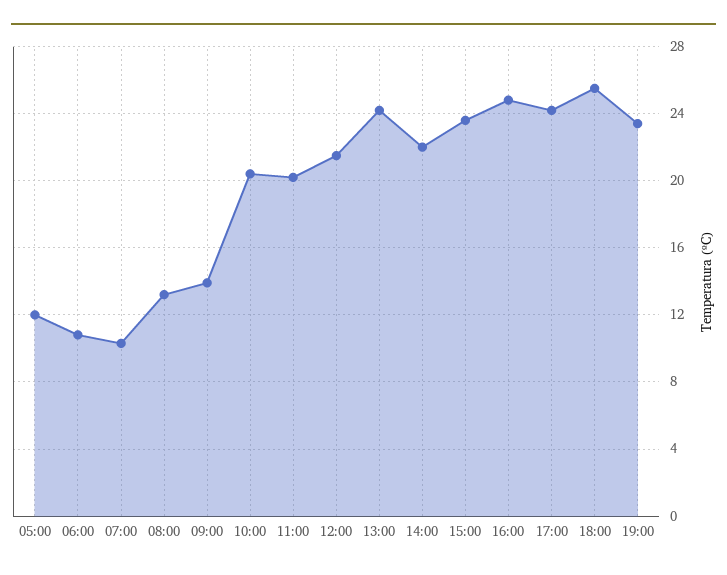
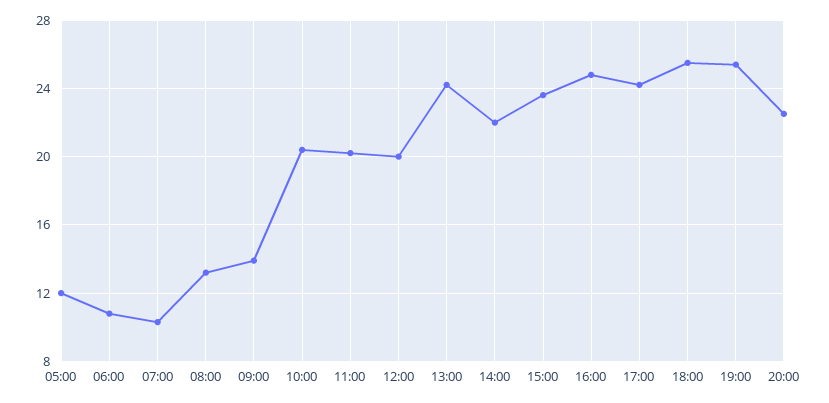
12:00: 21.5 -> 20
19:00: 23.5 -> 25.5
20:00: none -> 22.5

